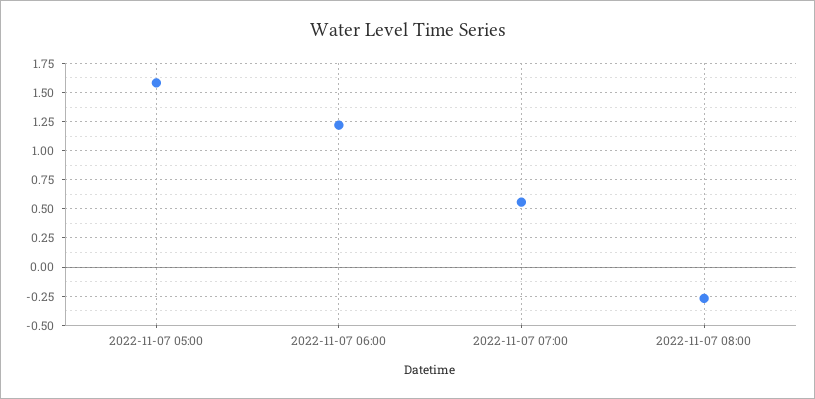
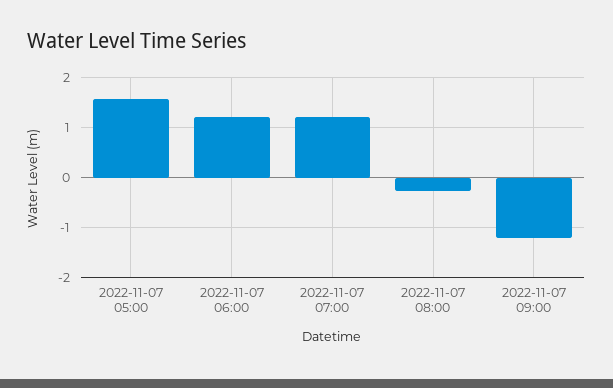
2022-11-07 07:00: 0.5 -> 1.2
2022-11-07 09:00: none -> -1.2

